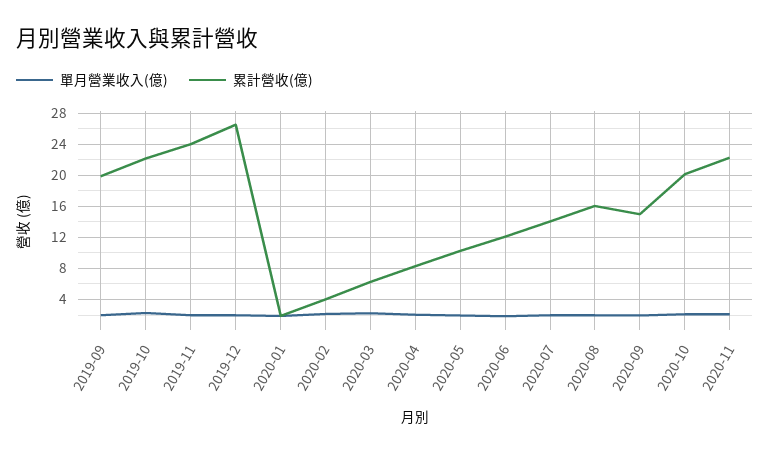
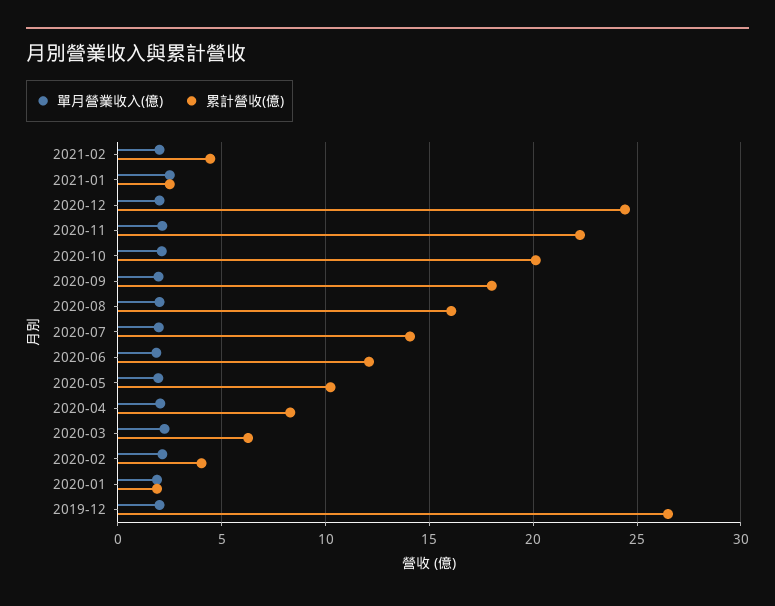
單月營業收入(億), 2019-09: 2 -> none
累計營收(億), 2019-09: 20 -> none
單月營業收入(億), 2019-10: 2 -> none
累計營收(億), 2019-10: 22 -> none
單月營業收入(億), 2019-11: 2 -> none
累計營收(億), 2019-11: 24 -> none
累計營收(億), 2020-09: 15 -> 18
單月營業收入(億), 2021-02: none -> 2
累計營收(億), 2021-02: none -> 4.5
單月營業收入(億), 2021-01: none -> 2.5
累計營收(億), 2021-01: none -> 2.5
單月營業收入(億), 2020-12: none -> 2
累計營收(億), 2020-12: none -> 24.5

